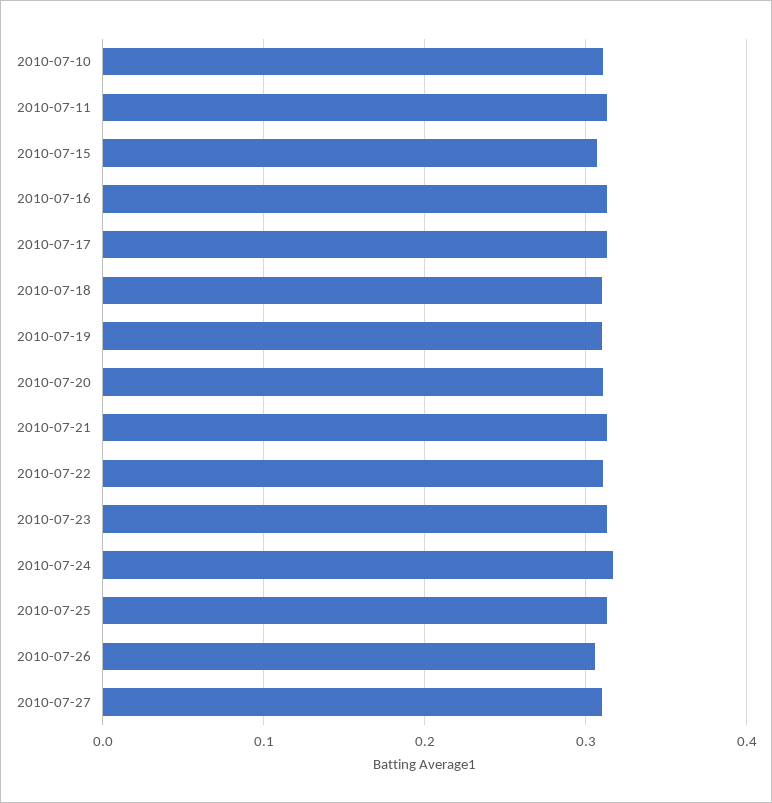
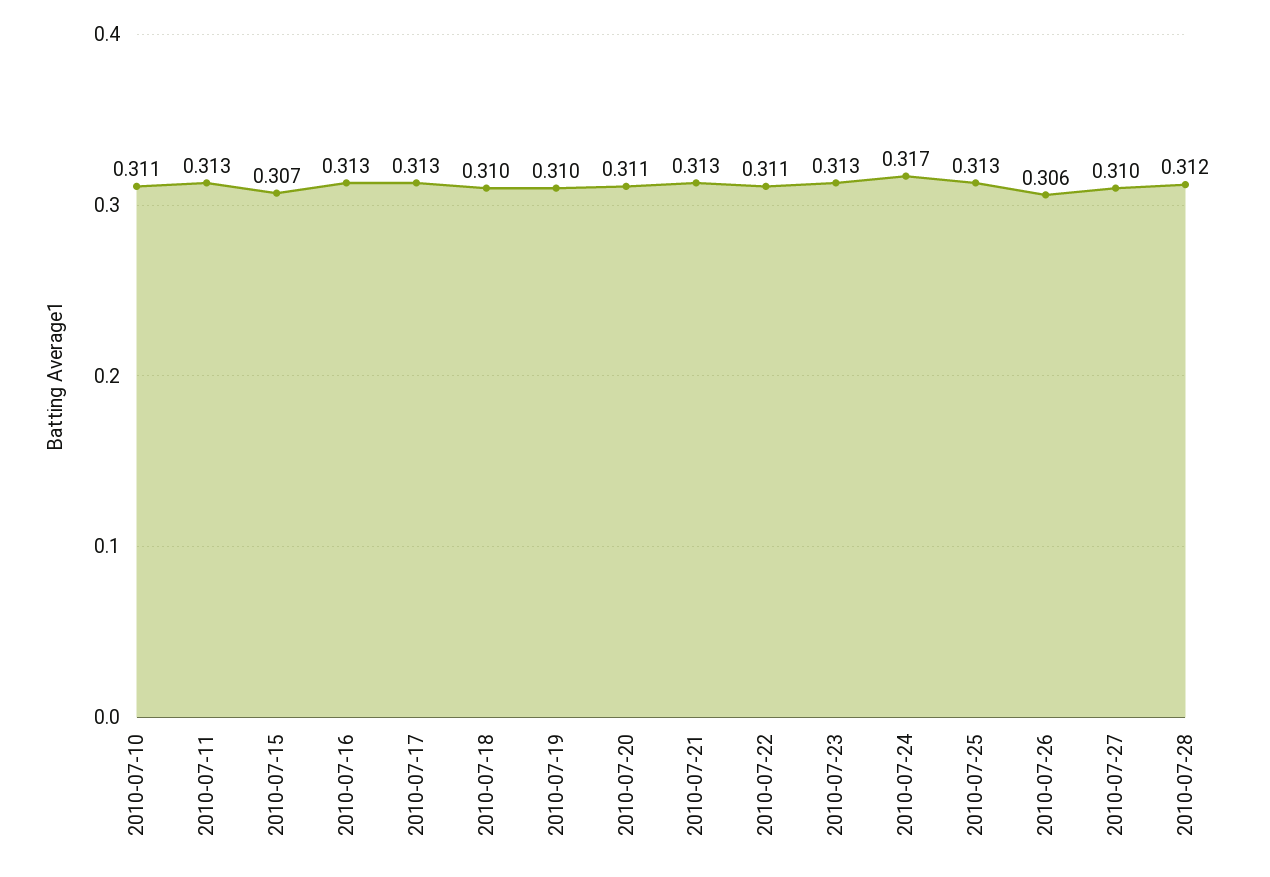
2010-07-28: none -> 0.312

